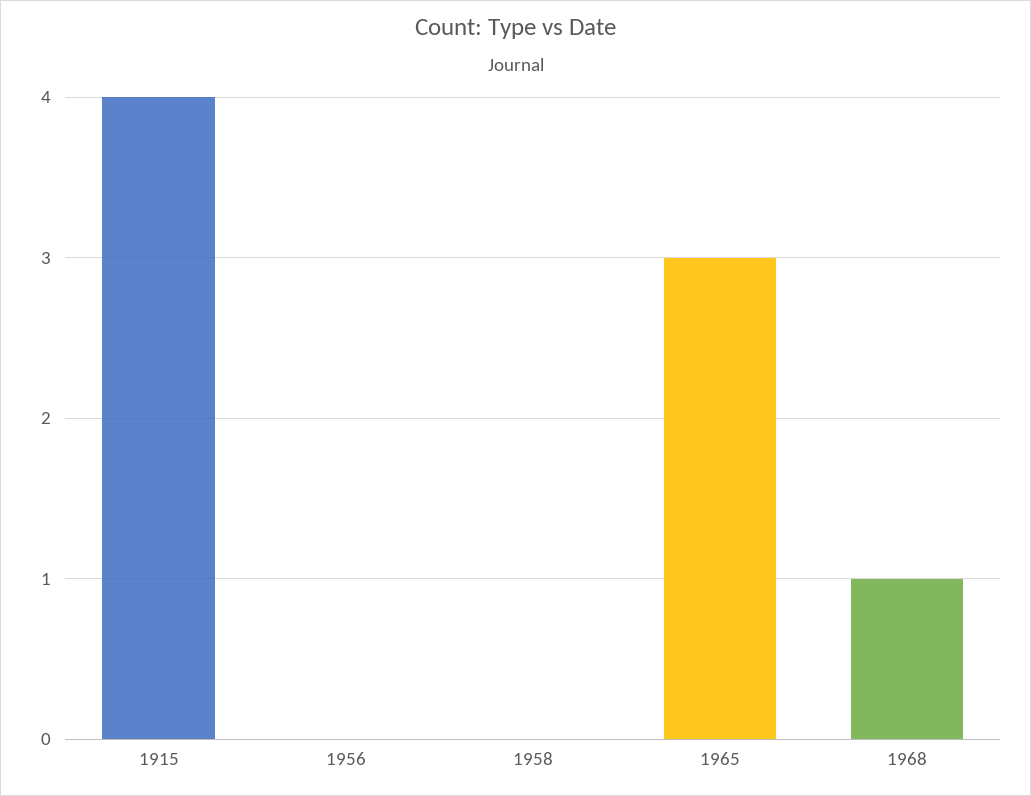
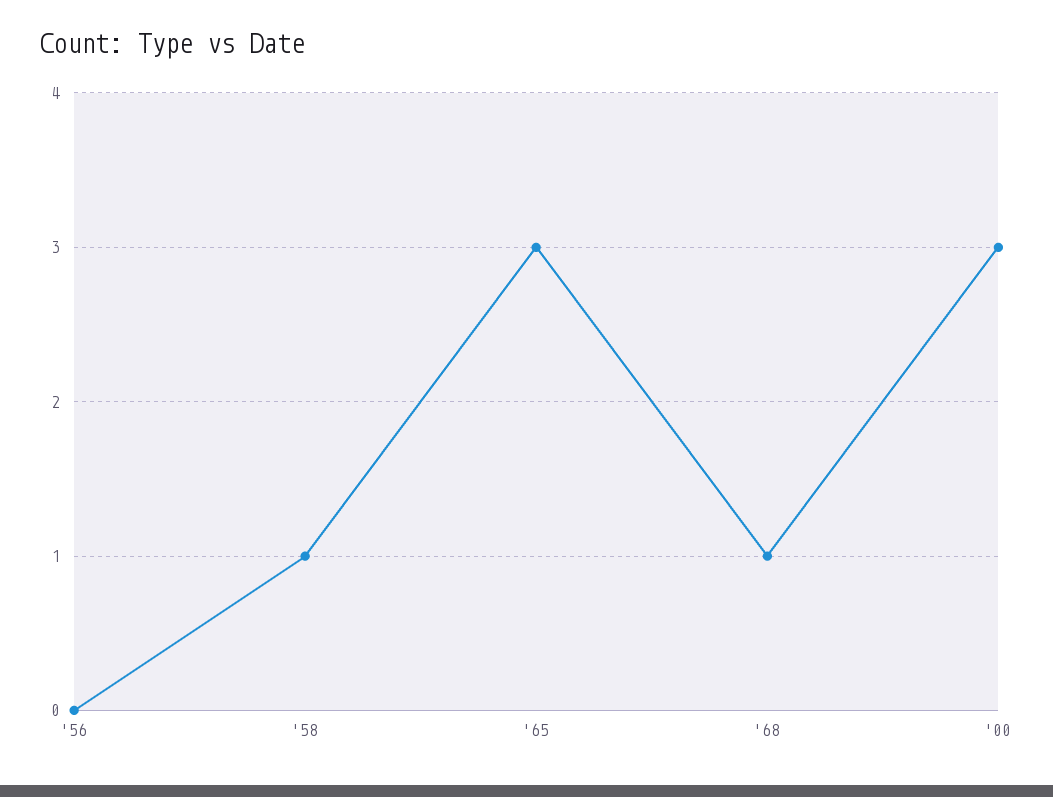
1915: 4 -> none
1958: 0 -> 1
'00: none -> 3

